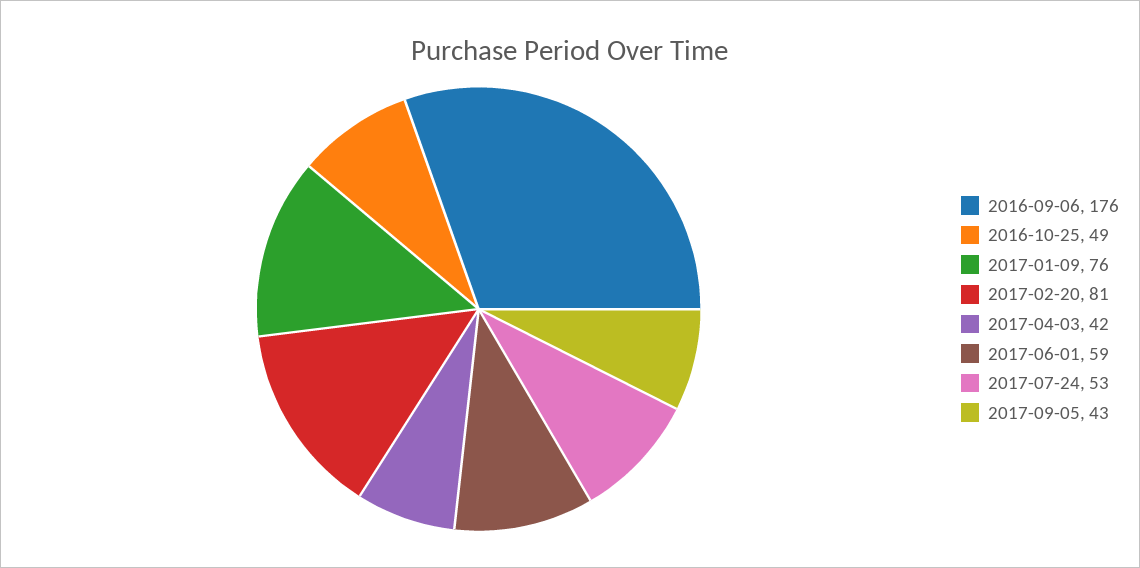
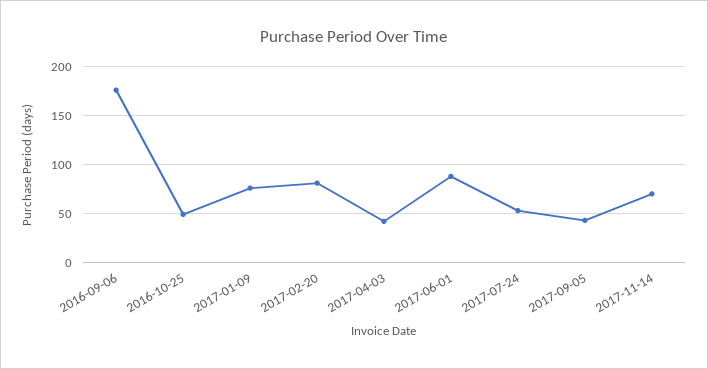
2017-06-01: 59 -> 90
2017-11-14: none -> 70

